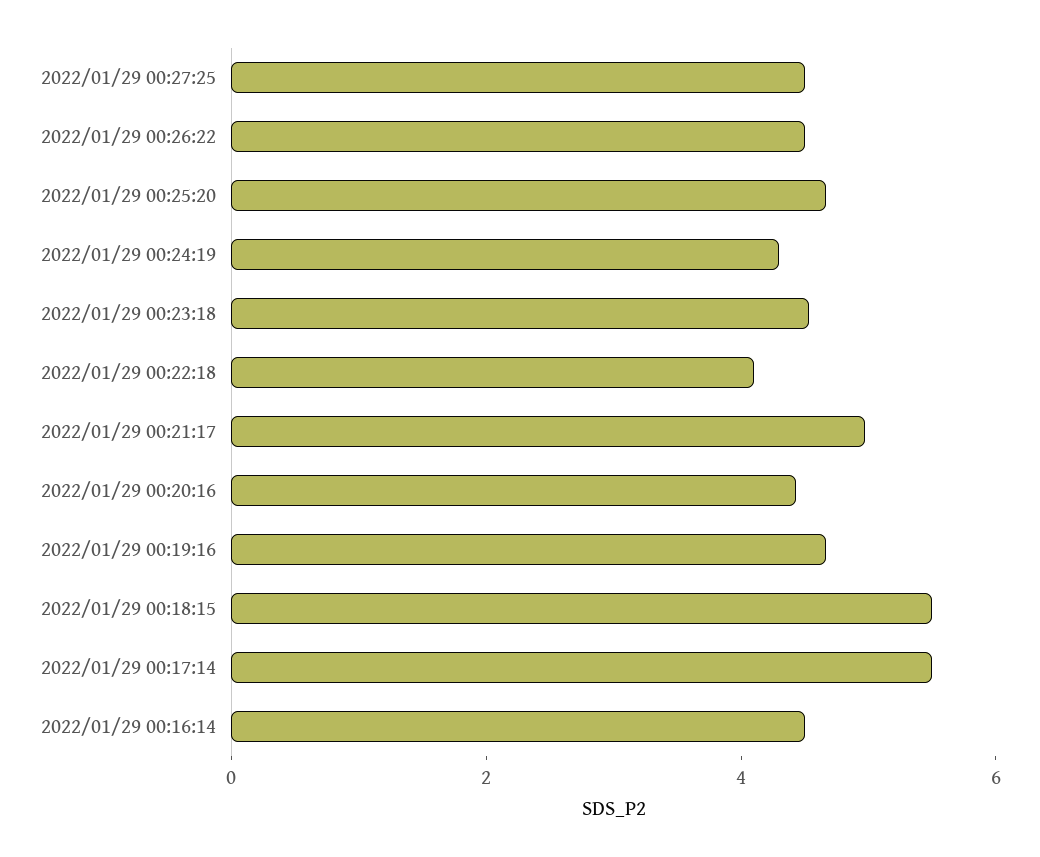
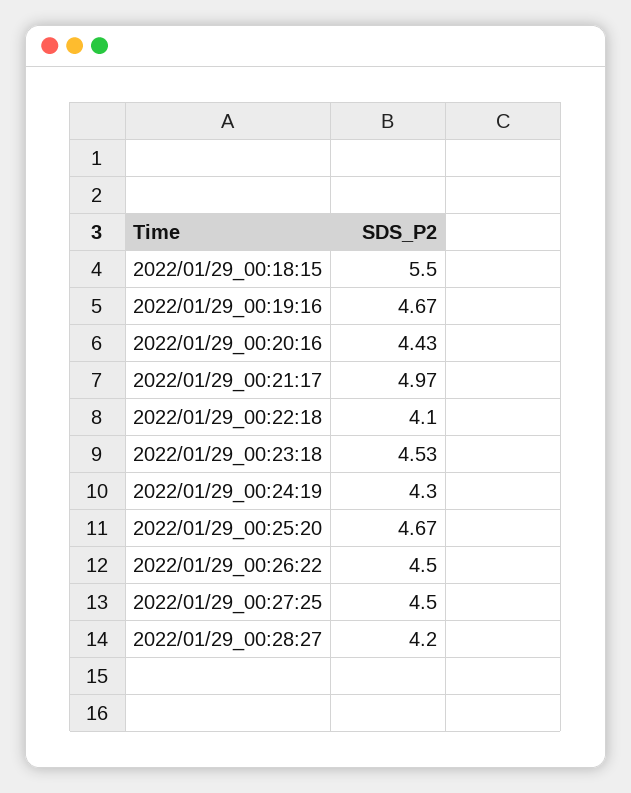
2022/01/29 00:17:14: 5.5 -> none
2022/01/29 00:16:14: 4.5 -> none
2022/01/29_00:28:27: none -> 4.2

